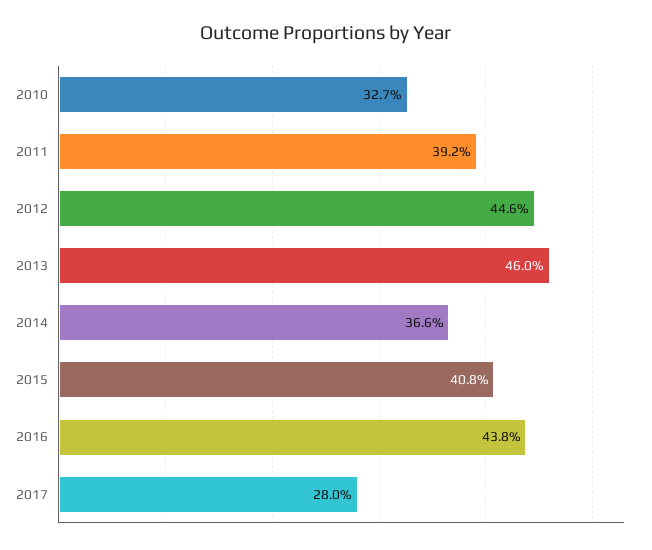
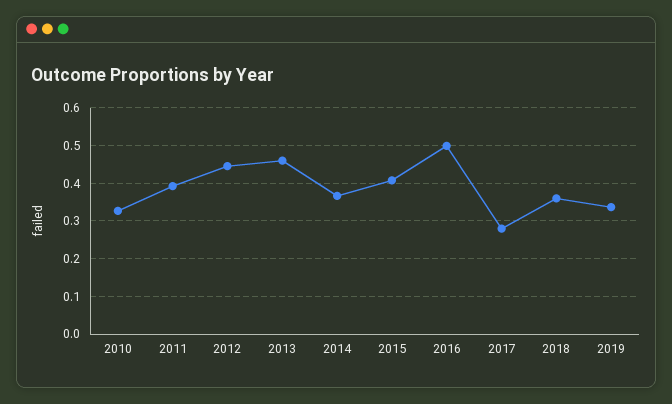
2016: 0.438 -> 0.5
2018: none -> 0.36
2019: none -> 0.34

